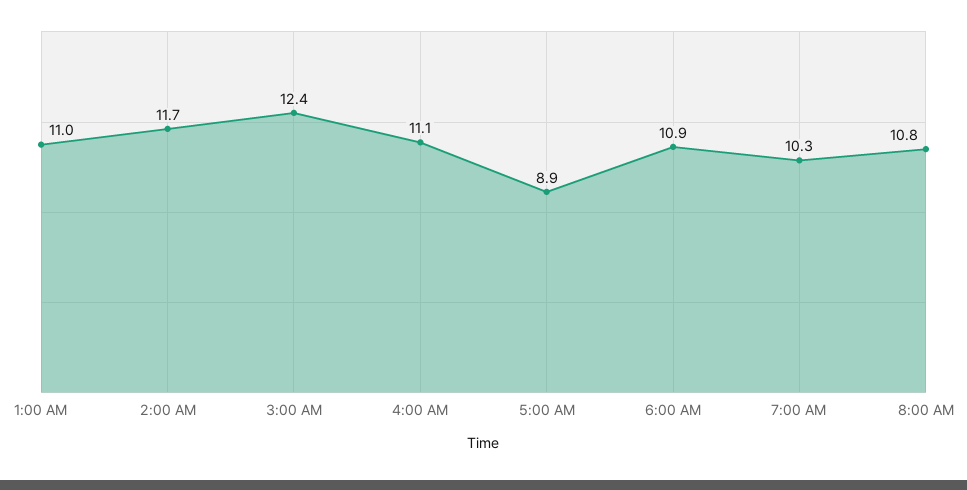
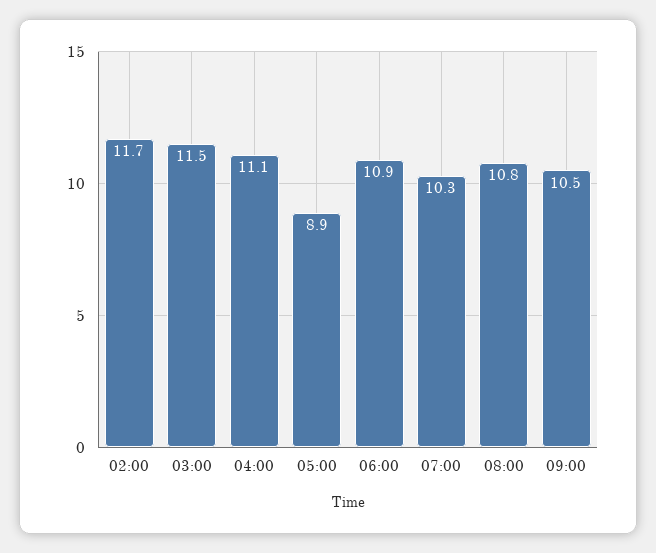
1:00 AM: 11 -> none
3:00 AM: 12.4 -> 11.5
09:00: none -> 10.5

